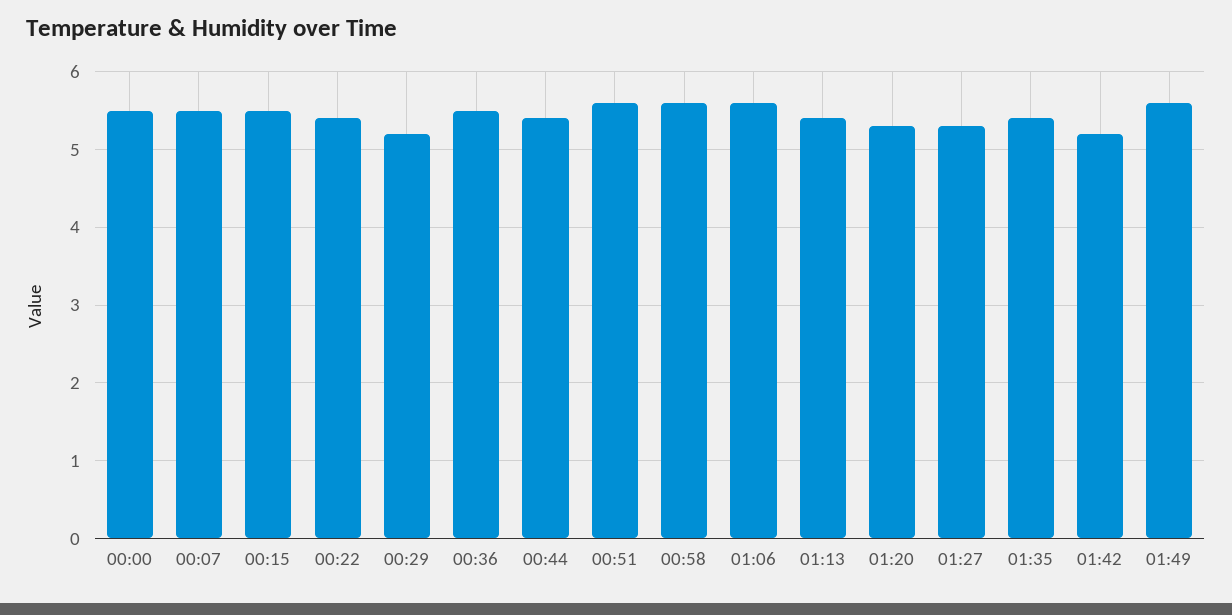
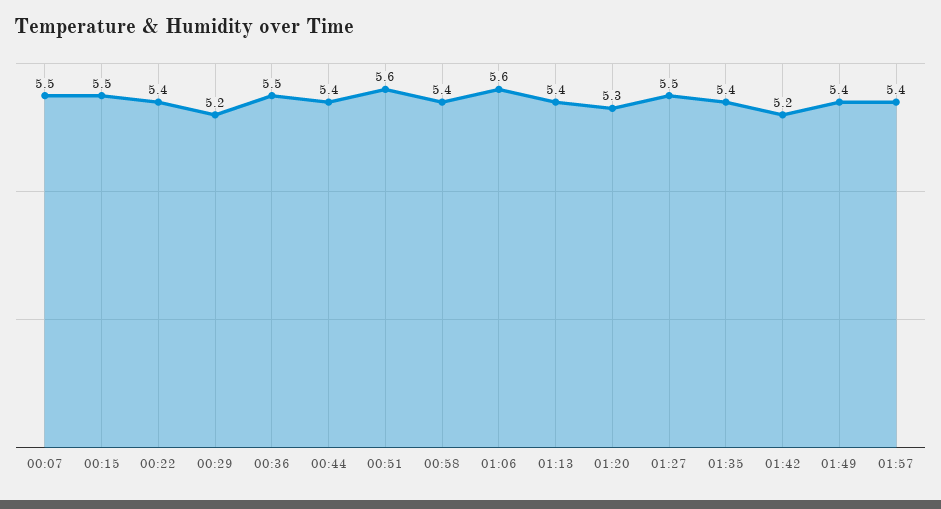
00:00: 5.5 -> none
00:58: 5.6 -> 5.4
01:27: 5.3 -> 5.5
01:49: 5.6 -> 5.4
01:57: none -> 5.4

